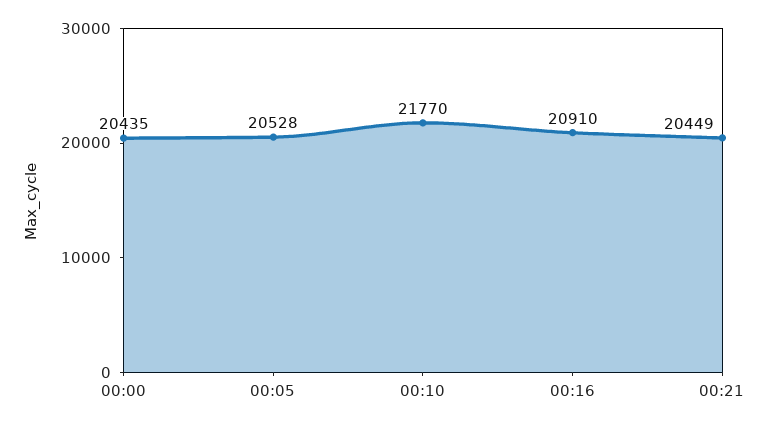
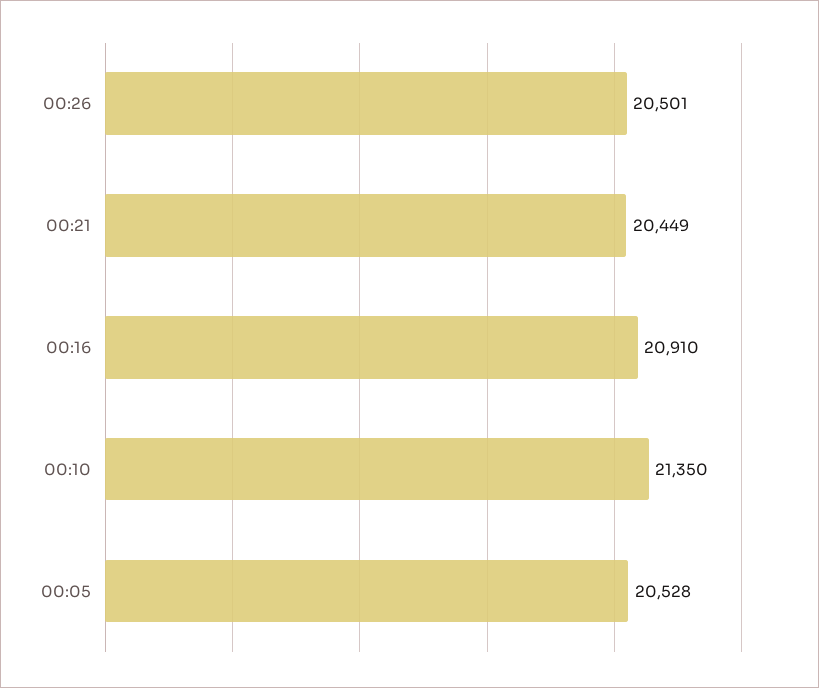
00:00: 20435 -> none
00:10: 21770 -> 21350
00:26: none -> 20501

